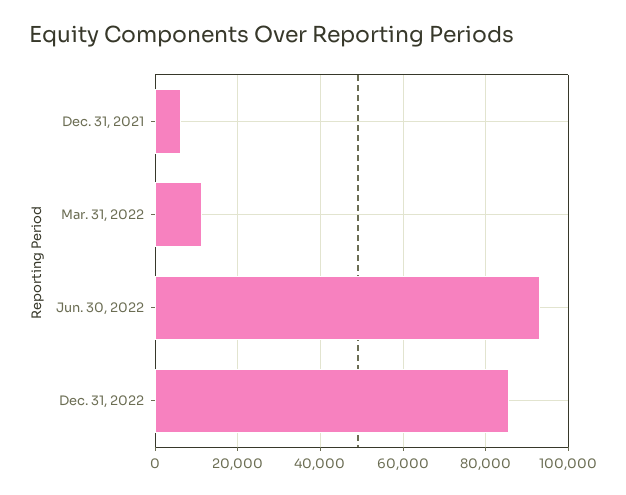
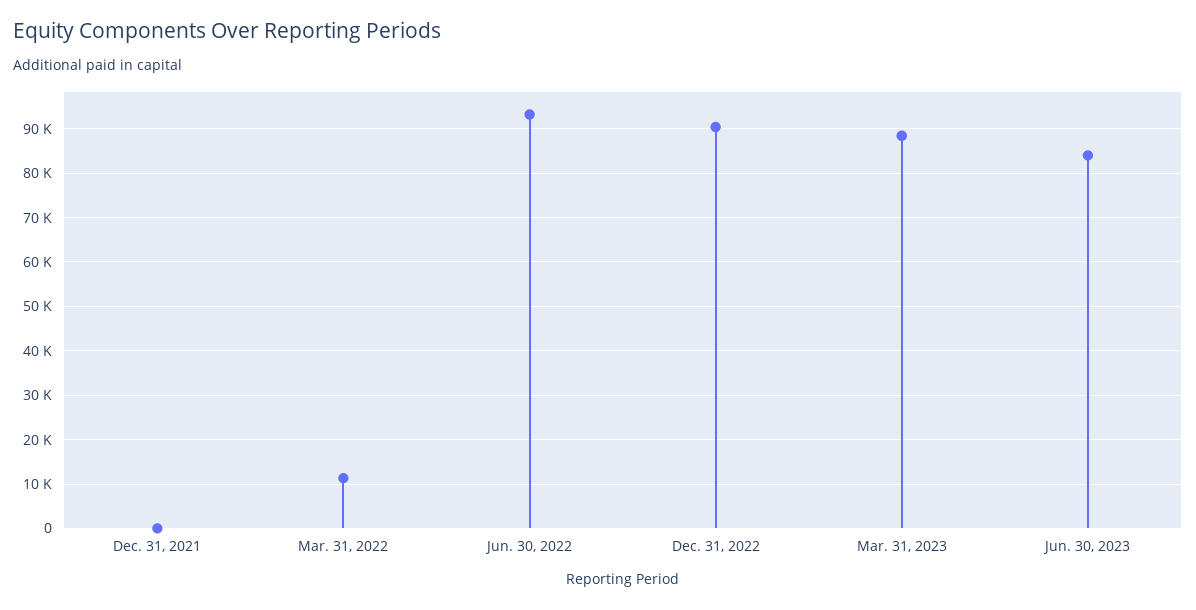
Dec. 31, 2021: 6000 -> 0
Dec. 31, 2022: 86000 -> 90000
Mar. 31, 2023: none -> 88000
Jun. 30, 2023: none -> 84000

